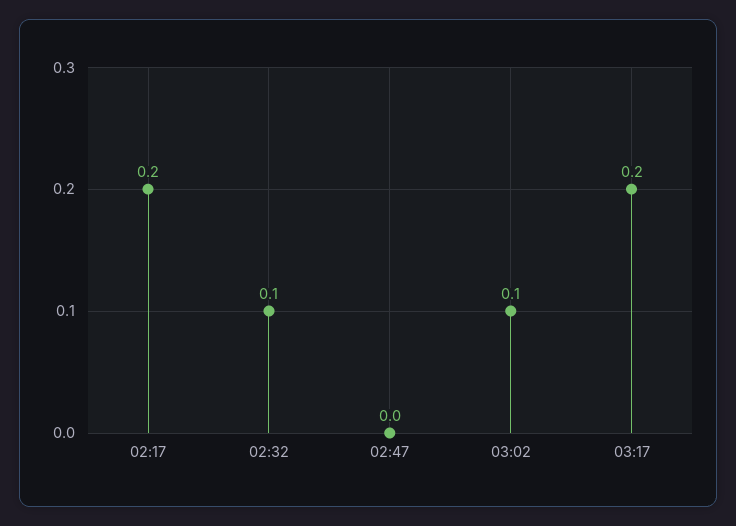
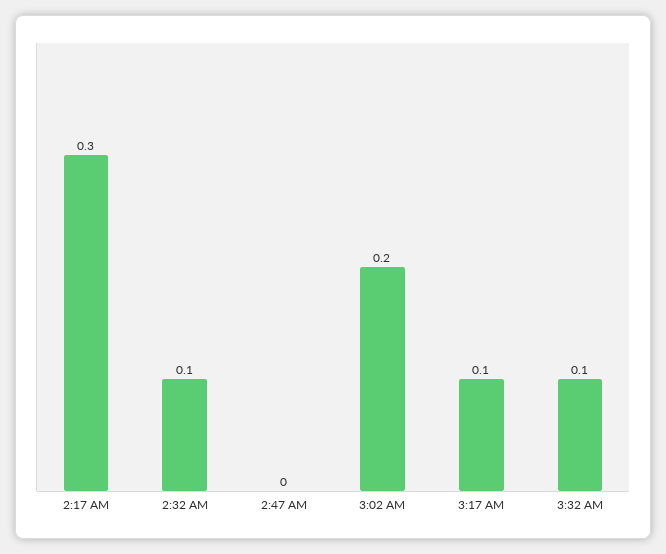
02:17: 0.2 -> 0.3
03:02: 0.1 -> 0.2
03:17: 0.2 -> 0.1
3:32 AM: none -> 0.1

